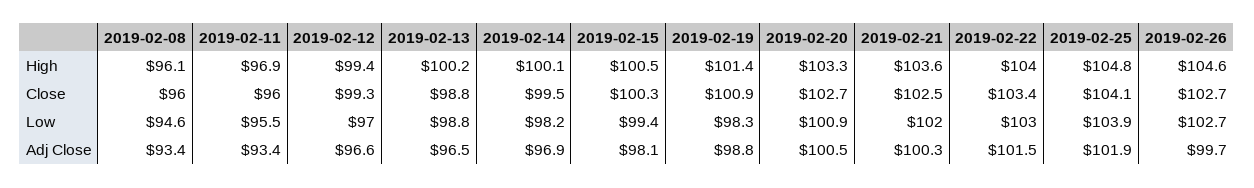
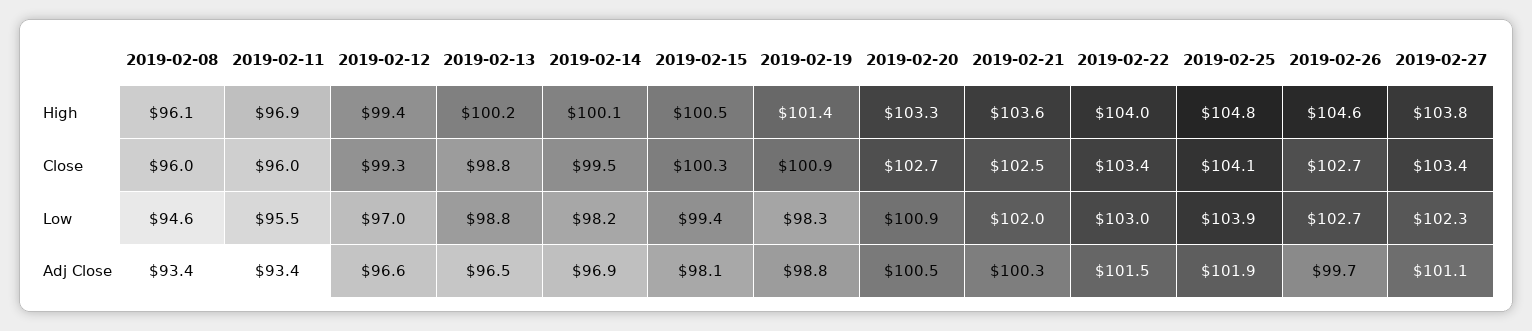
2019-02-27, High: none -> 103.8
2019-02-27, Close: none -> 103.4
2019-02-27, Low: none -> 102.3
2019-02-27, Adj Close: none -> 101.1

